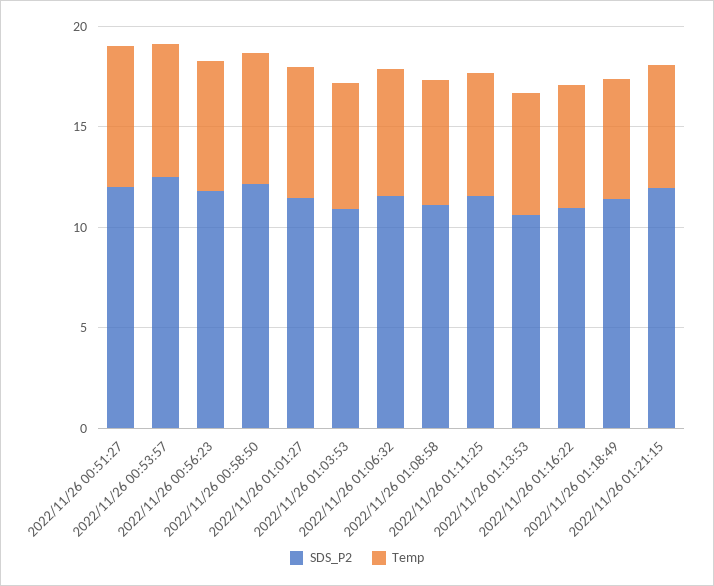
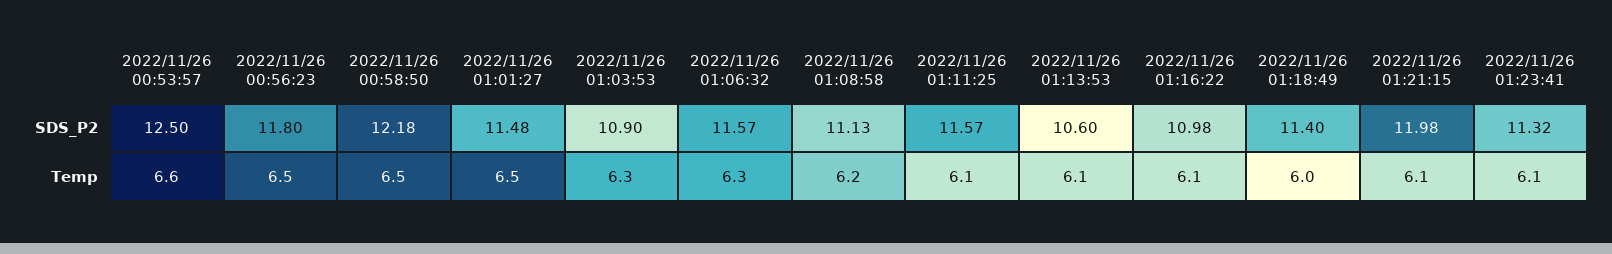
SDS_P2, 2022/11/26 00:51:27: 12 -> none
Temp, 2022/11/26 00:51:27: 7 -> none
SDS_P2, 2022/11/26 01:23:41: none -> 11.32
Temp, 2022/11/26 01:23:41: none -> 6.1

